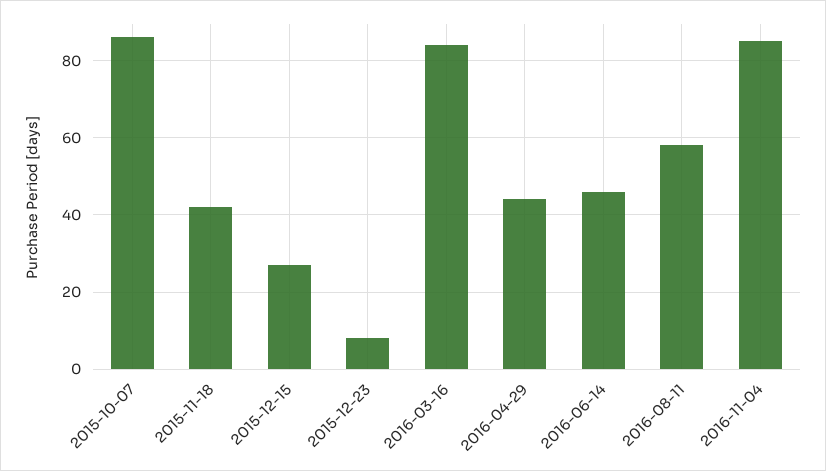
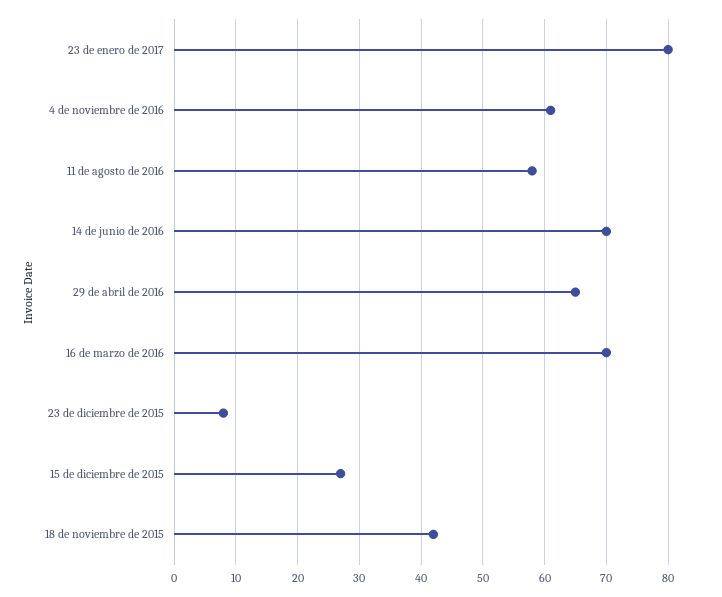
2015-10-07: 85 -> none
2016-03-16: 85 -> 70
2016-04-29: 45 -> 65
2016-06-14: 45 -> 70
2016-11-04: 85 -> 61
23 de enero de 2017: none -> 80

